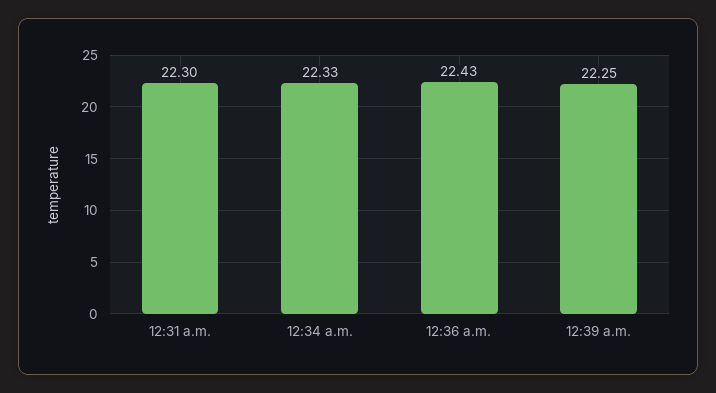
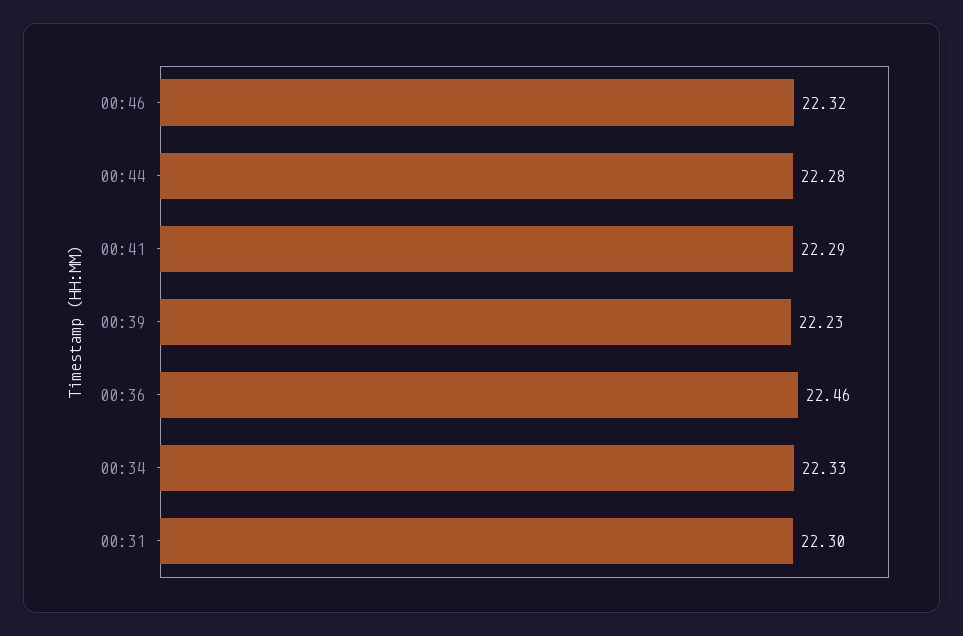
12:36 a.m.: 22.43 -> 22.46
12:39 a.m.: 22.25 -> 22.23
00:46: none -> 22.32
00:44: none -> 22.28
00:41: none -> 22.29

